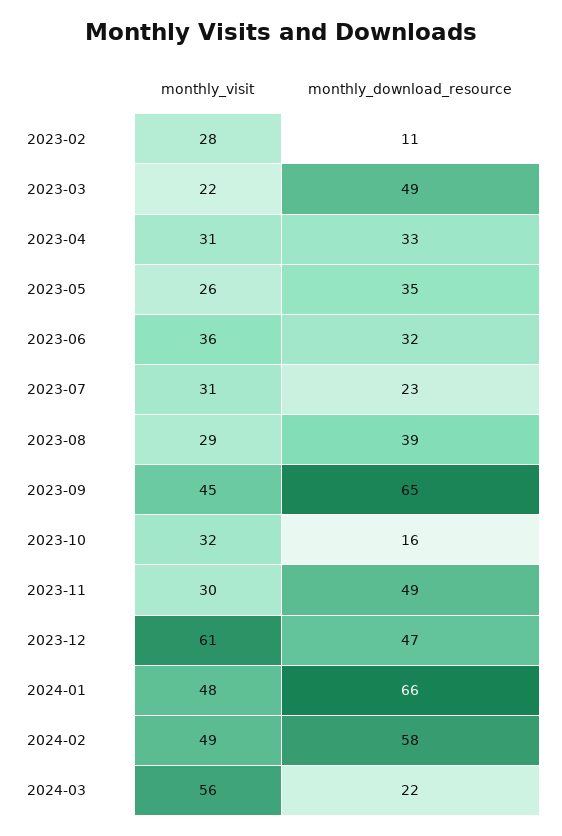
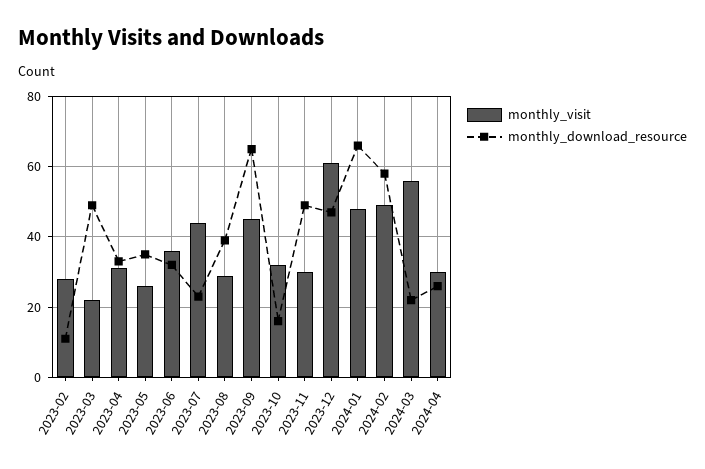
monthly_visit, 2023-07: 31 -> 45
monthly_visit, 2024-04: none -> 30
monthly_download_resource, 2024-04: none -> 25

